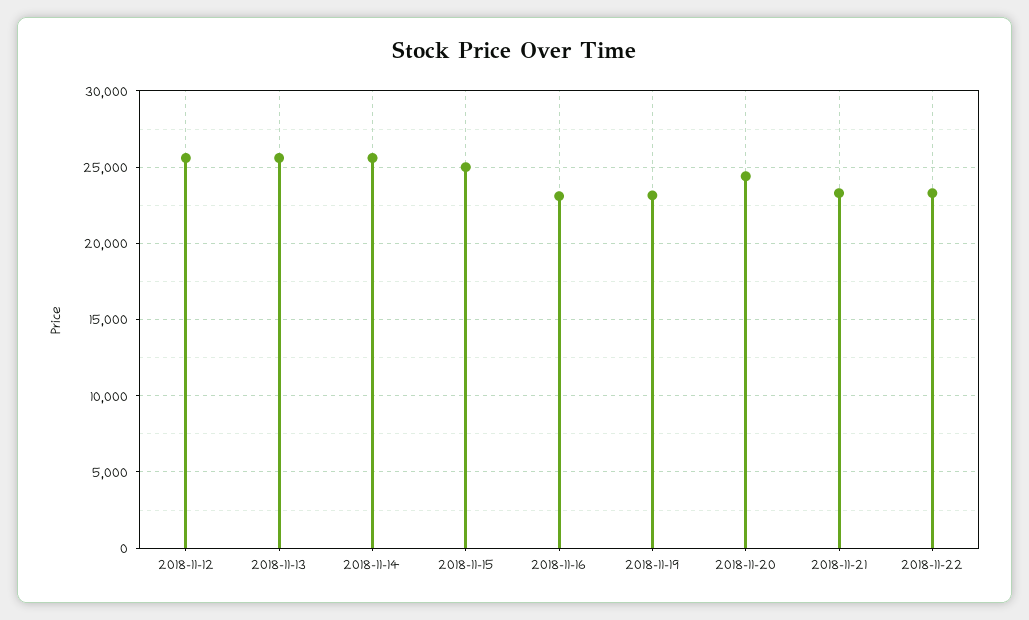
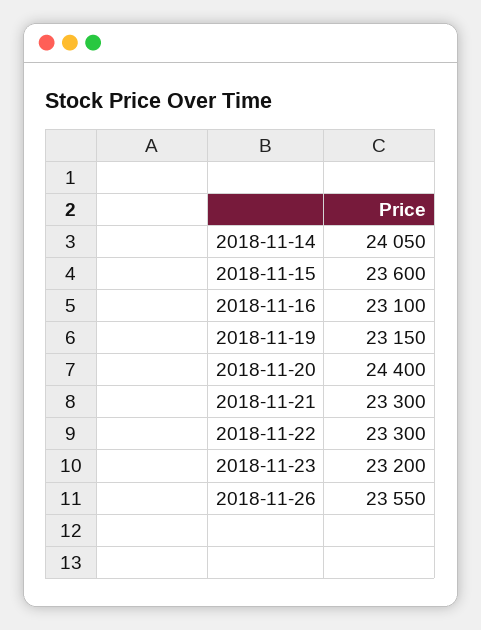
2018-11-12: 25500 -> none
2018-11-13: 25500 -> none
2018-11-14: 25500 -> 24050
2018-11-15: 25000 -> 23600
2018-11-23: none -> 23200
2018-11-26: none -> 23550

